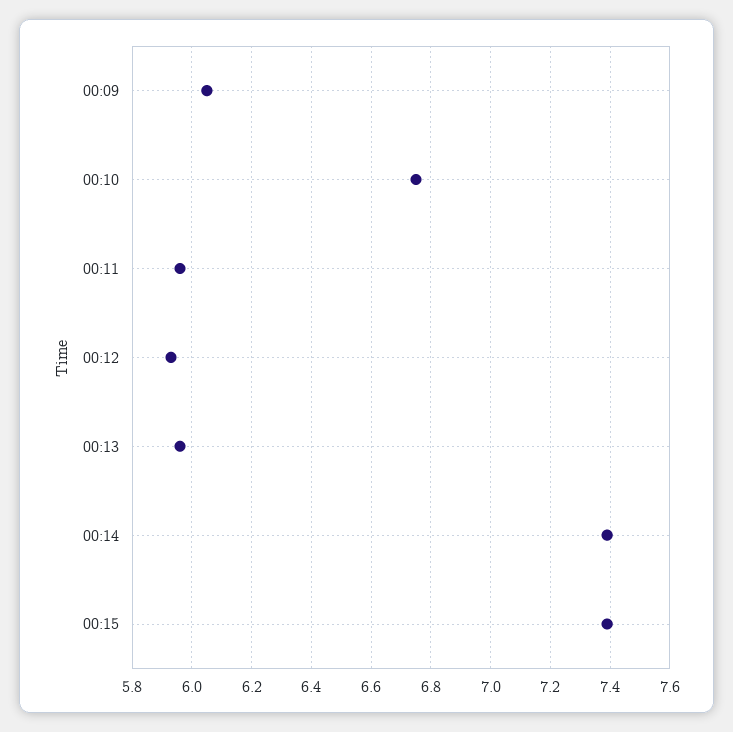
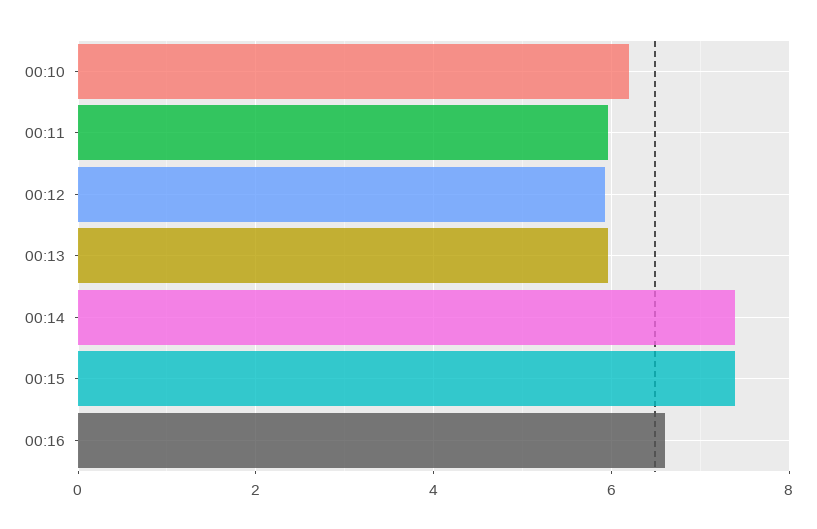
00:09: 6.05 -> none
00:10: 6.75 -> 6.2
00:16: none -> 6.6

